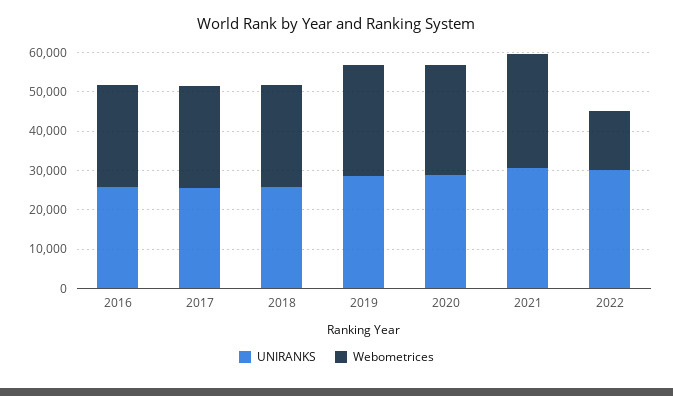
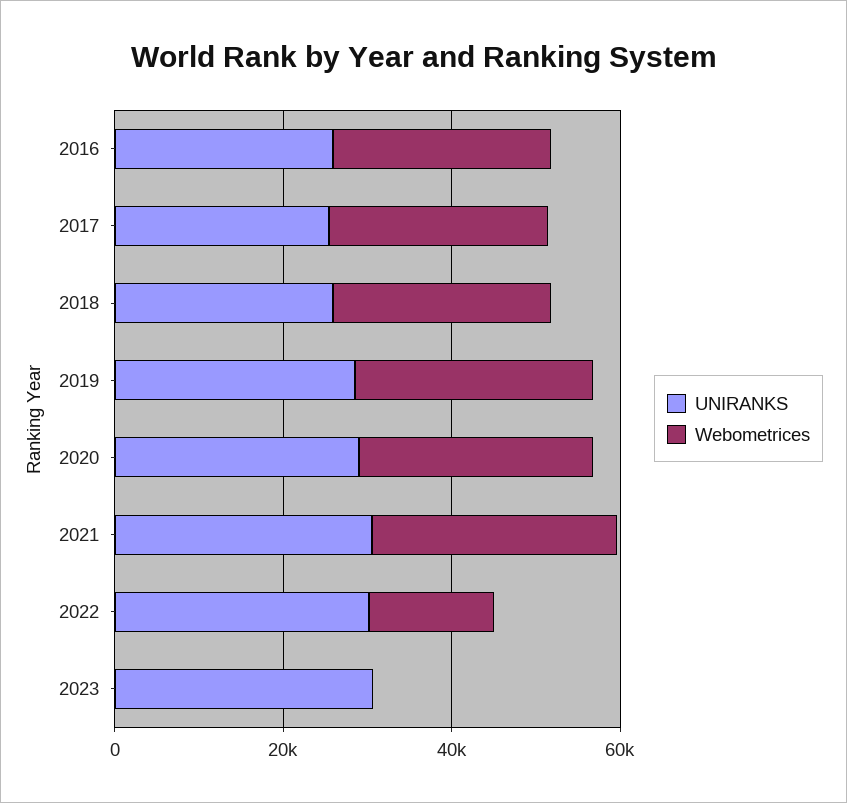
UNIRANKS, 2023: none -> 30000
Webometrices, 2023: none -> 0

